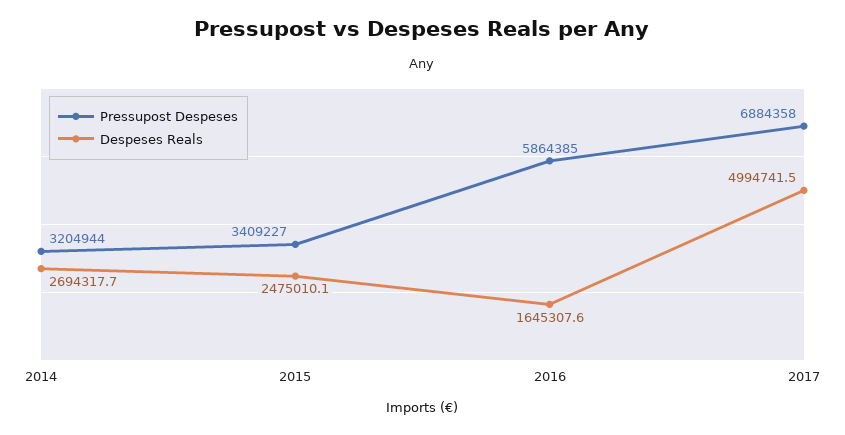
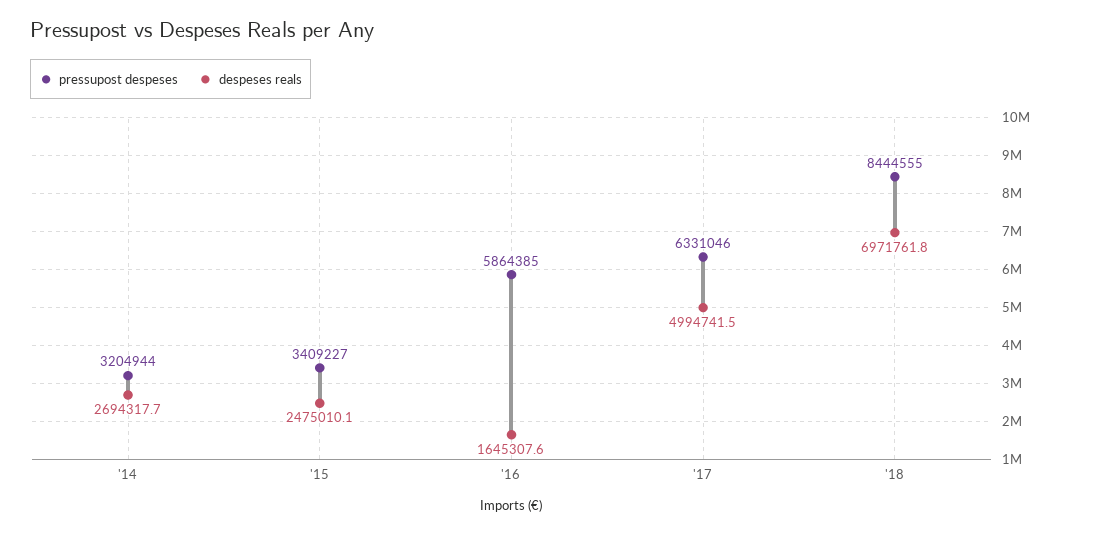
Pressupost Despeses, 2017: 6884358 -> 6331046
Pressupost Despeses, '18: none -> 8444555
Despeses Reals, '18: none -> 6971761.8

